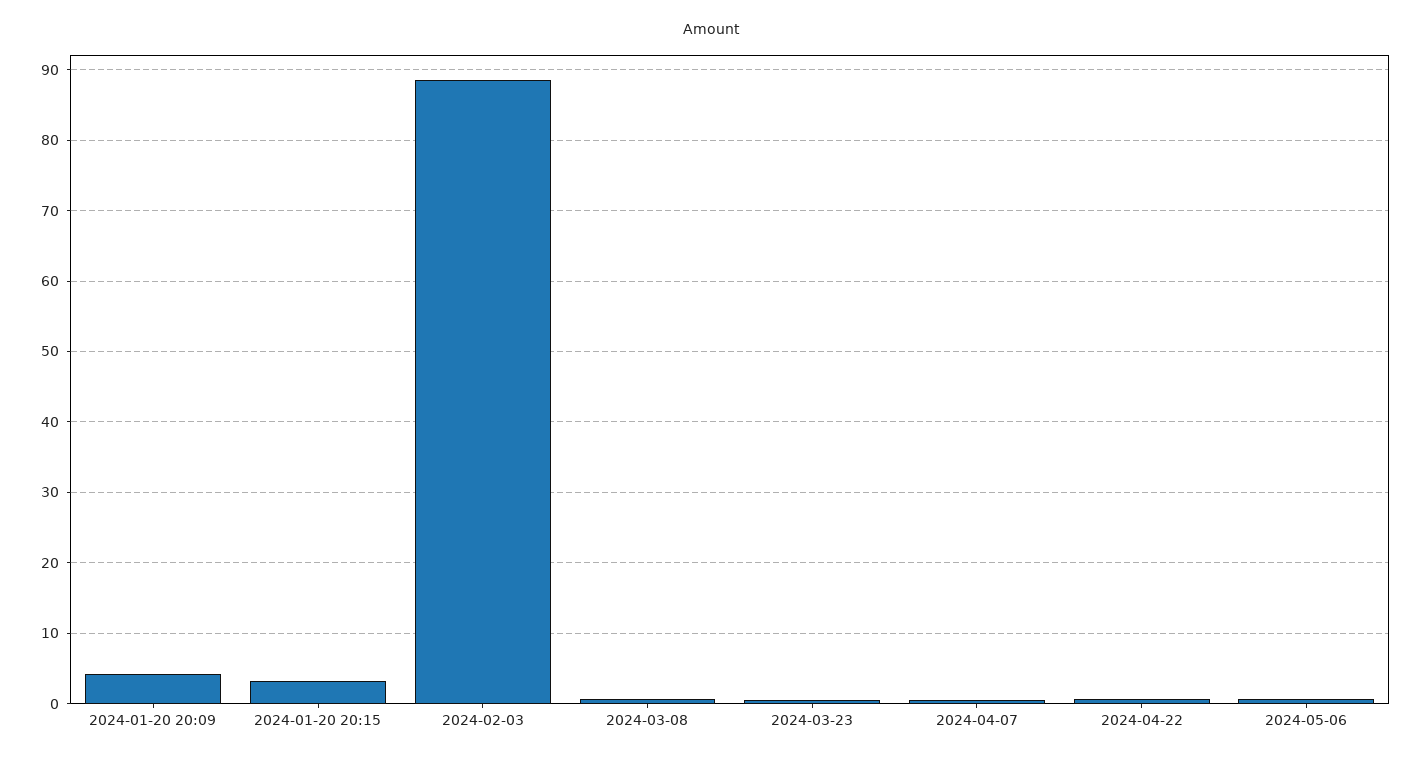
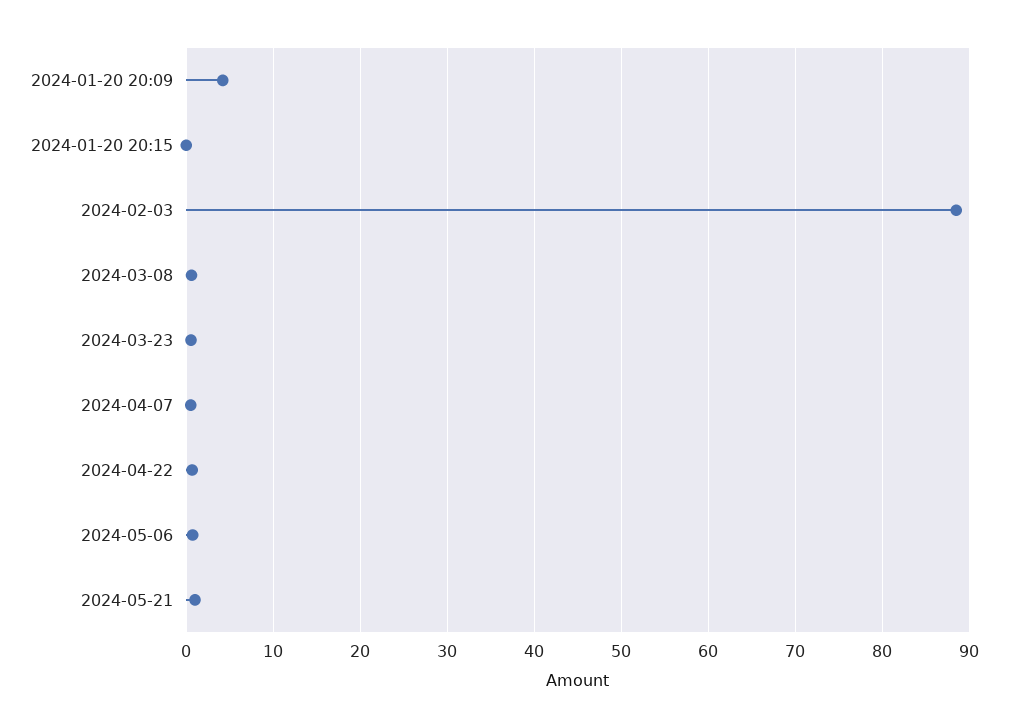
2024-01-20 20:15: 3 -> 0
2024-05-21: none -> 1

